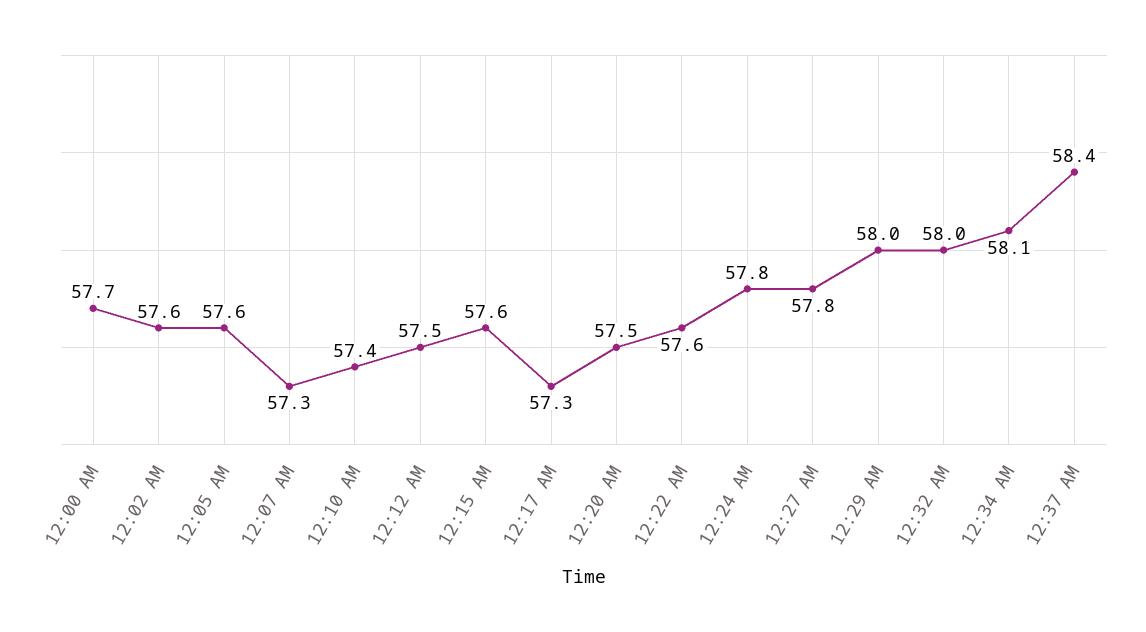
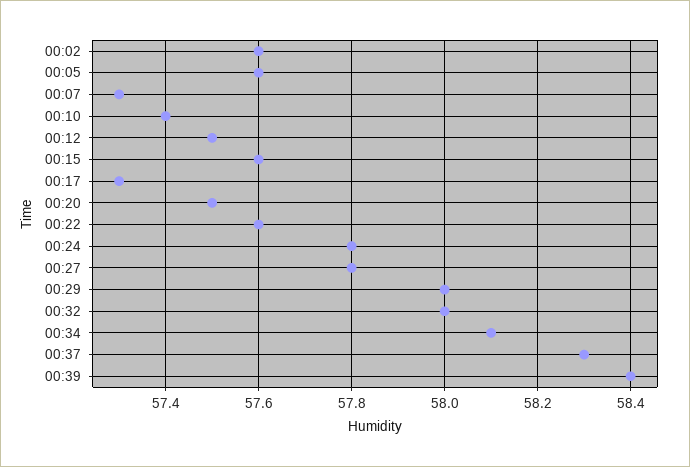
12:00 AM: 57.7 -> none
12:37 AM: 58.4 -> 58.3
00:39: none -> 58.4

